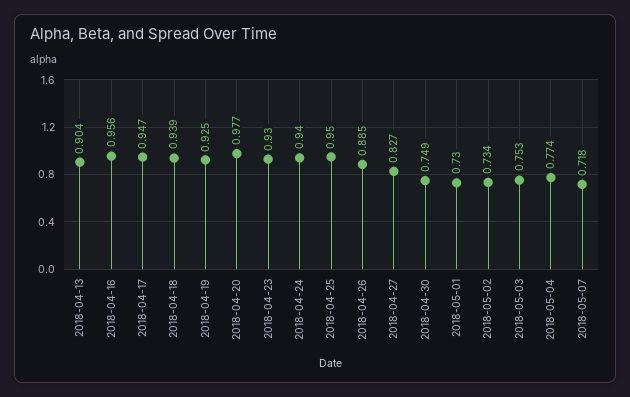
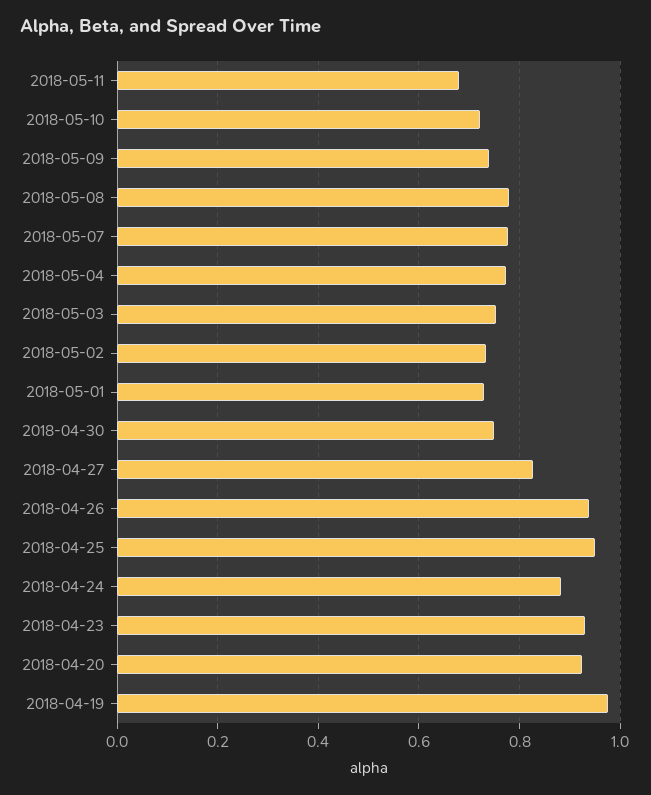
2018-04-13: 0.904 -> none
2018-04-16: 0.956 -> none
2018-04-17: 0.947 -> none
2018-04-18: 0.939 -> none
2018-04-19: 0.925 -> 0.98
2018-04-20: 0.977 -> 0.92
2018-04-24: 0.94 -> 0.88
2018-04-26: 0.885 -> 0.94
2018-05-07: 0.718 -> 0.78
2018-05-11: none -> 0.68
2018-05-10: none -> 0.72
2018-05-09: none -> 0.74
2018-05-08: none -> 0.78

